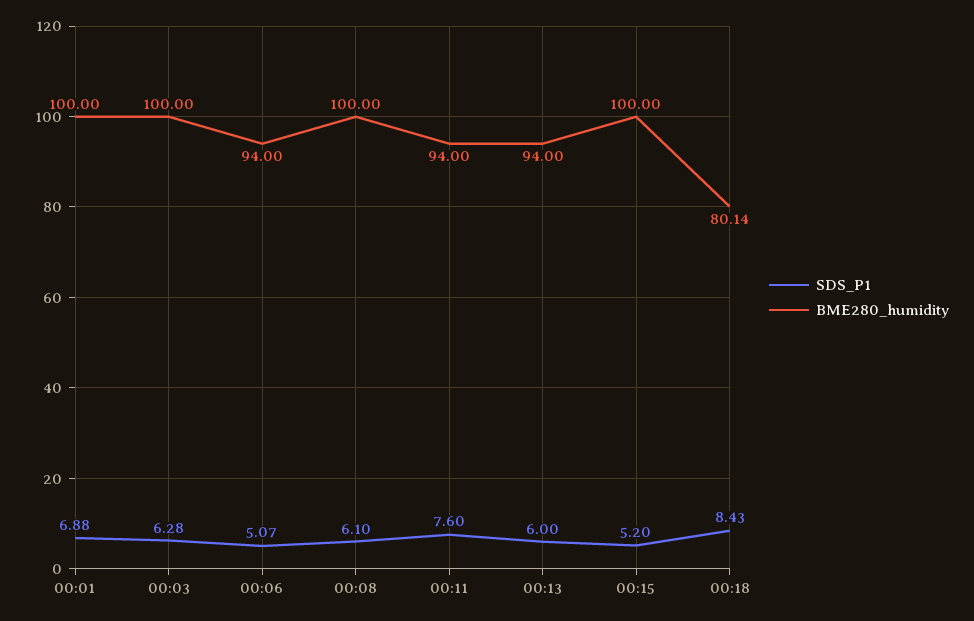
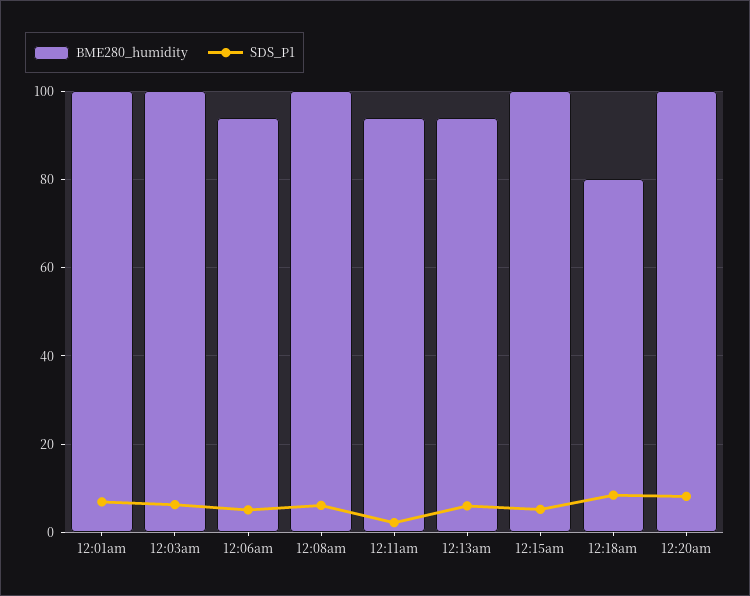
SDS_P1, 00:11: 7.6 -> 2
BME280_humidity, 12:20am: none -> 100
SDS_P1, 12:20am: none -> 8

